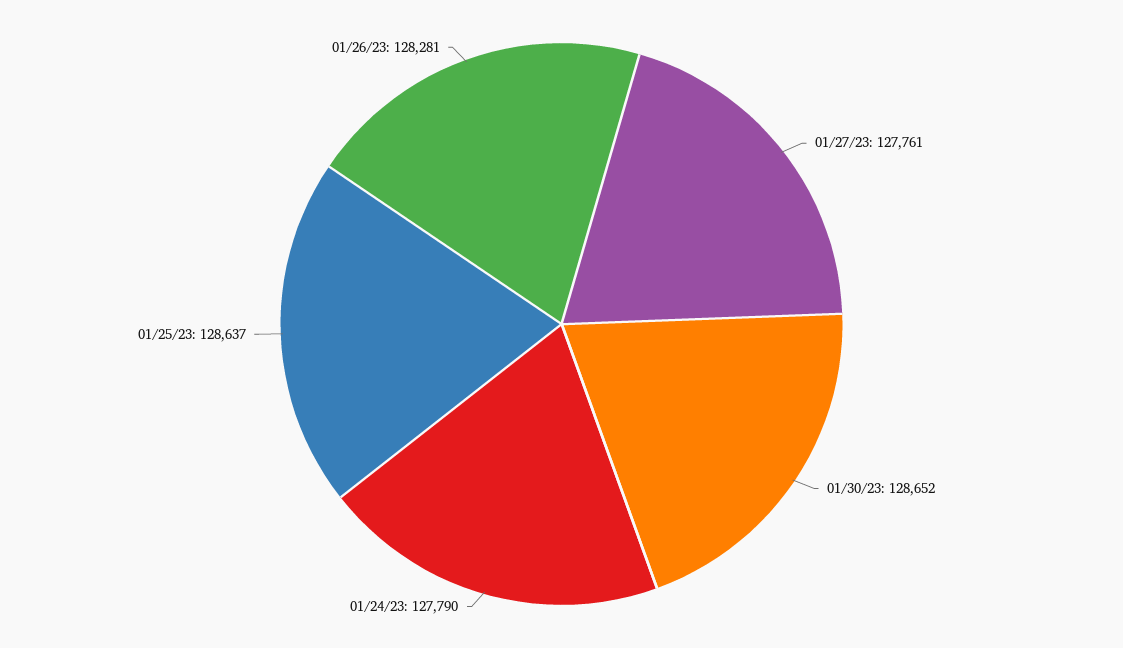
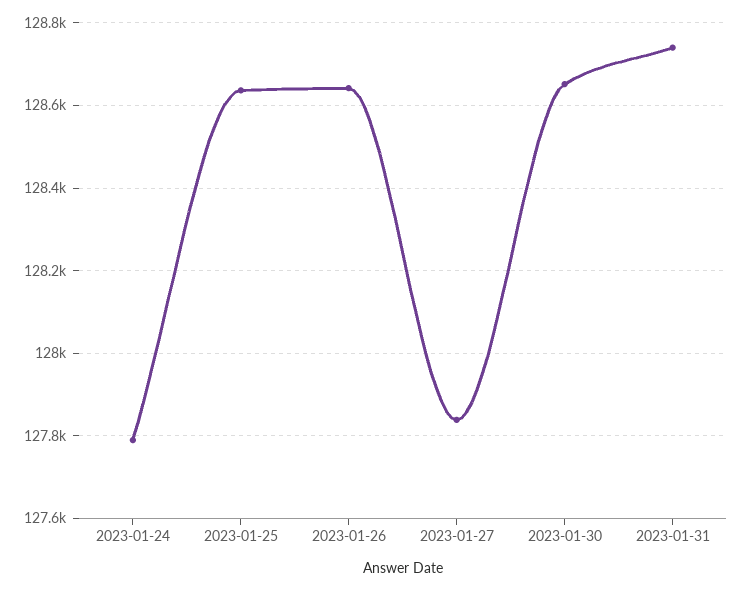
01/27/23: 127761 -> 127840
01/26/23: 128281 -> 128640
2023-01-31: none -> 128740

